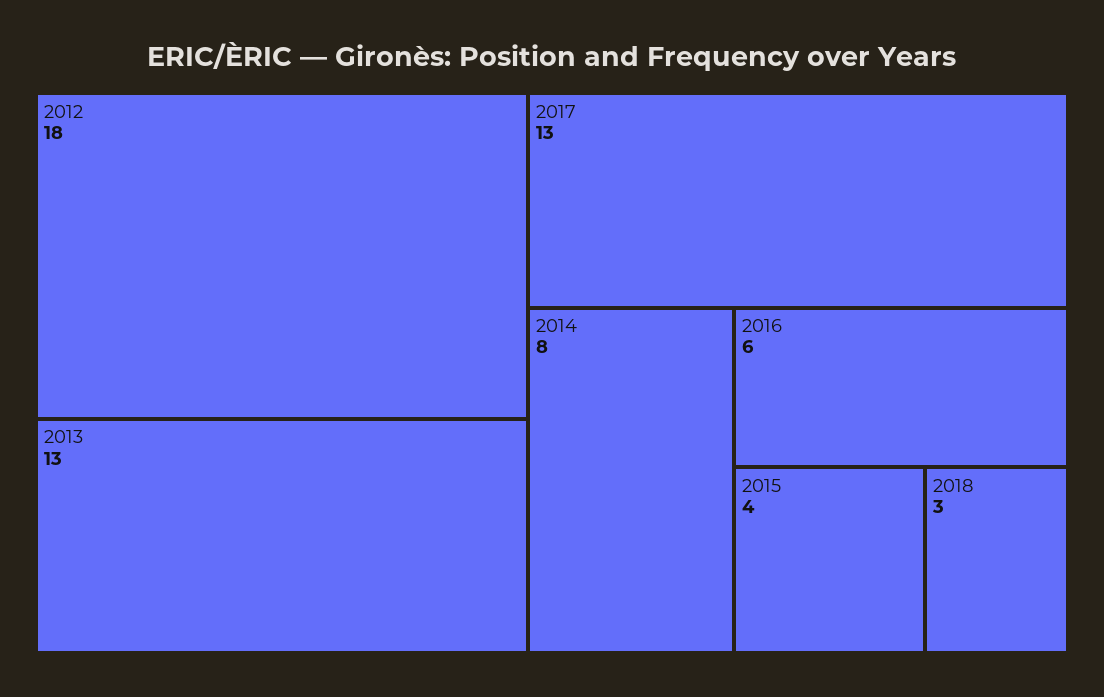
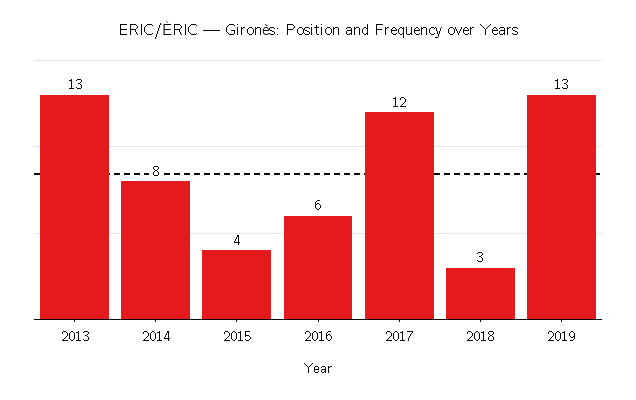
2012: 18 -> none
2017: 13 -> 12
2019: none -> 13

